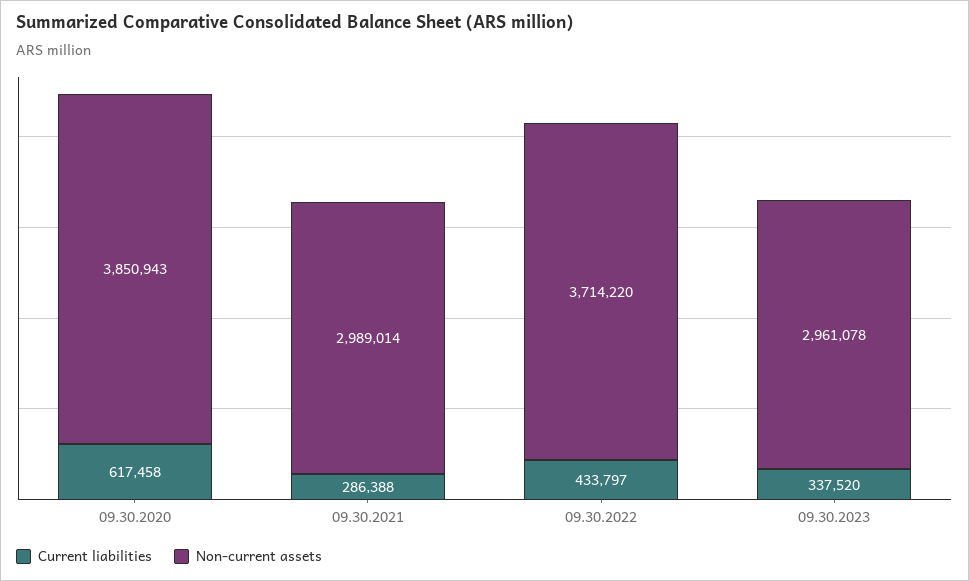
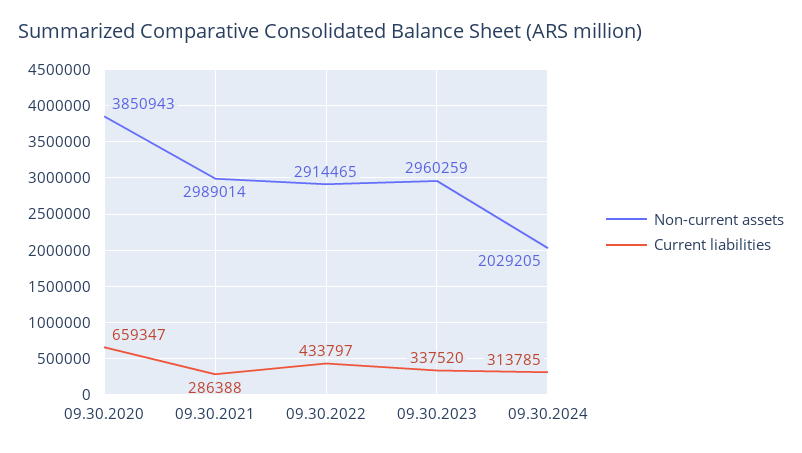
Current liabilities, 09.30.2020: 617458 -> 659347
Non-current assets, 09.30.2022: 3714220 -> 2914465
Non-current assets, 09.30.2023: 2961078 -> 2960259
Non-current assets, 09.30.2024: none -> 2029205
Current liabilities, 09.30.2024: none -> 313785

